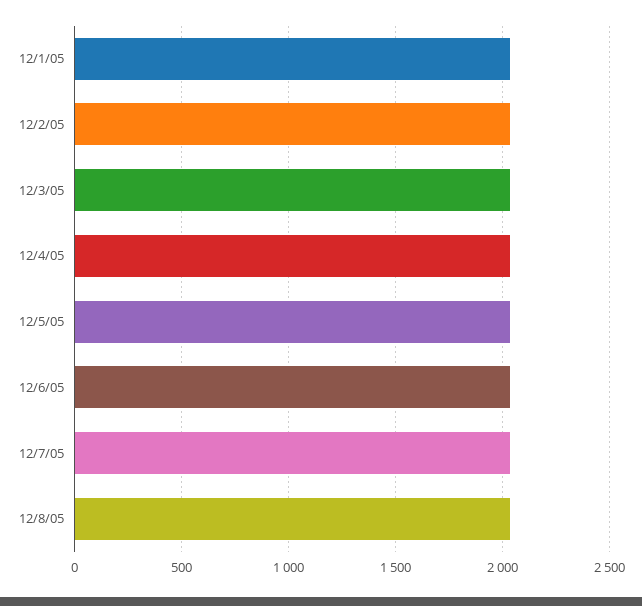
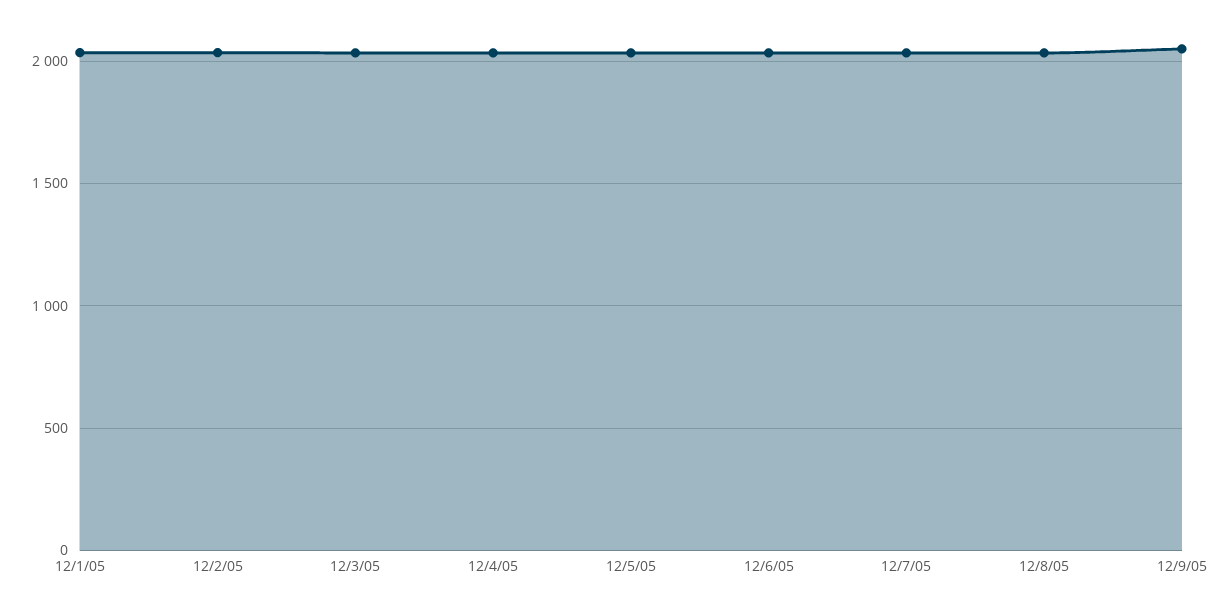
12/9/05: none -> 2050

